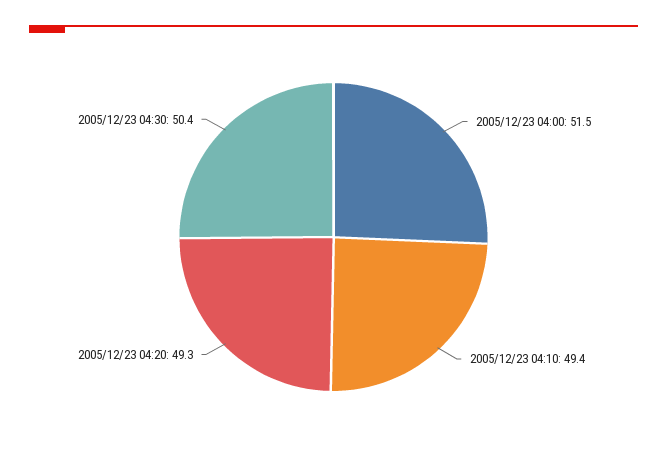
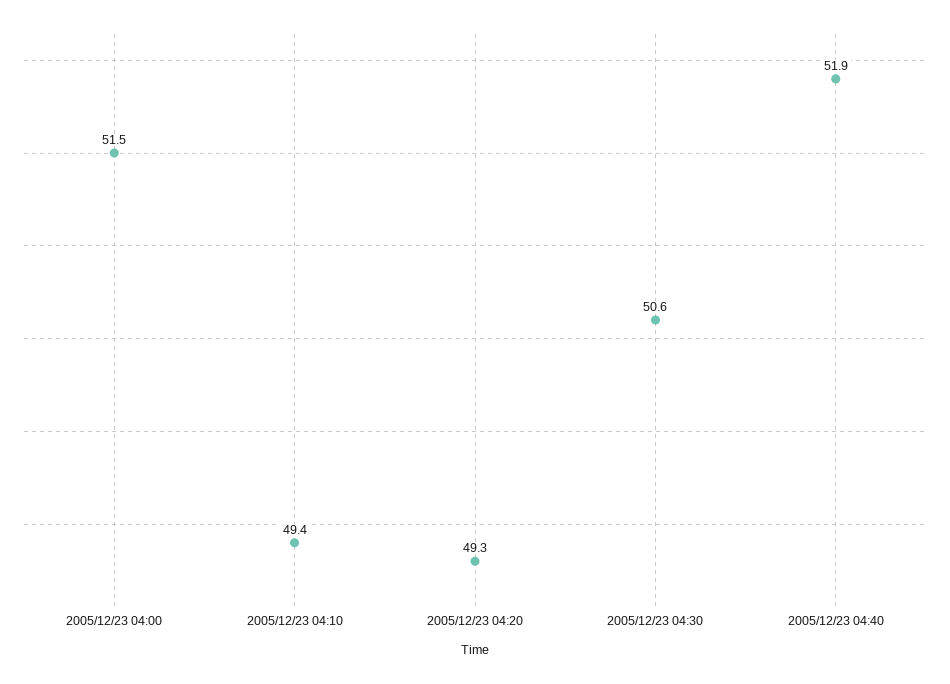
2005/12/23 04:30: 50.4 -> 50.6
2005/12/23 04:40: none -> 51.9

